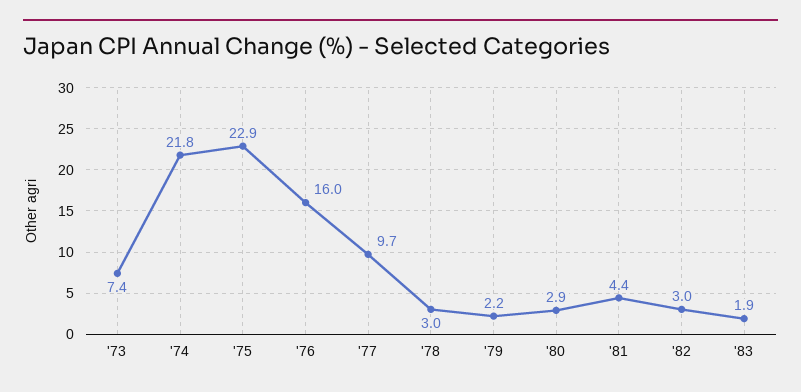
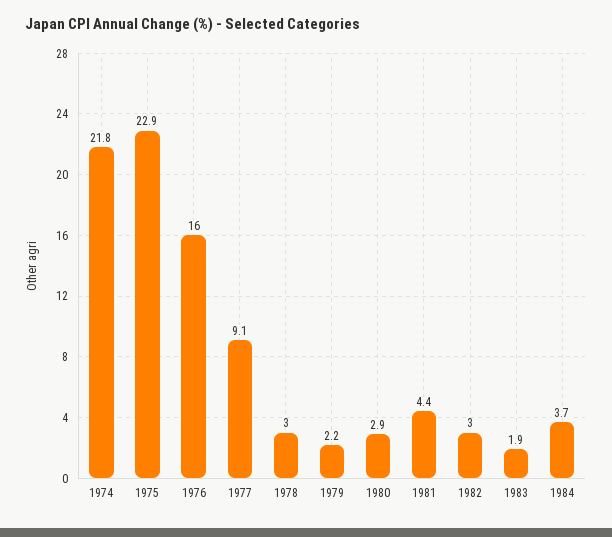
'73: 7.4 -> none
'77: 9.7 -> 9.1
1984: none -> 3.7

